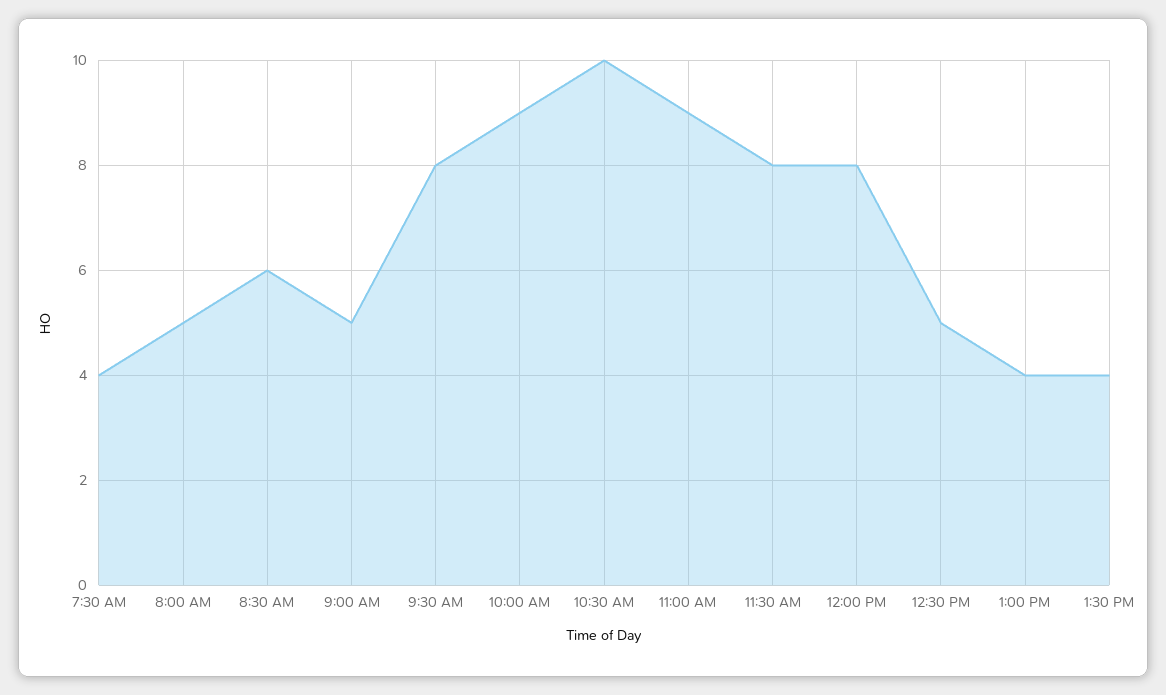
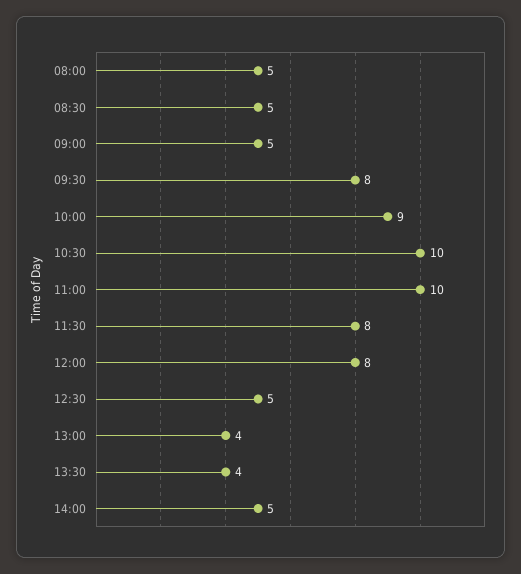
7:30 AM: 4 -> none
8:30 AM: 6 -> 5
11:00 AM: 9 -> 10
14:00: none -> 5

